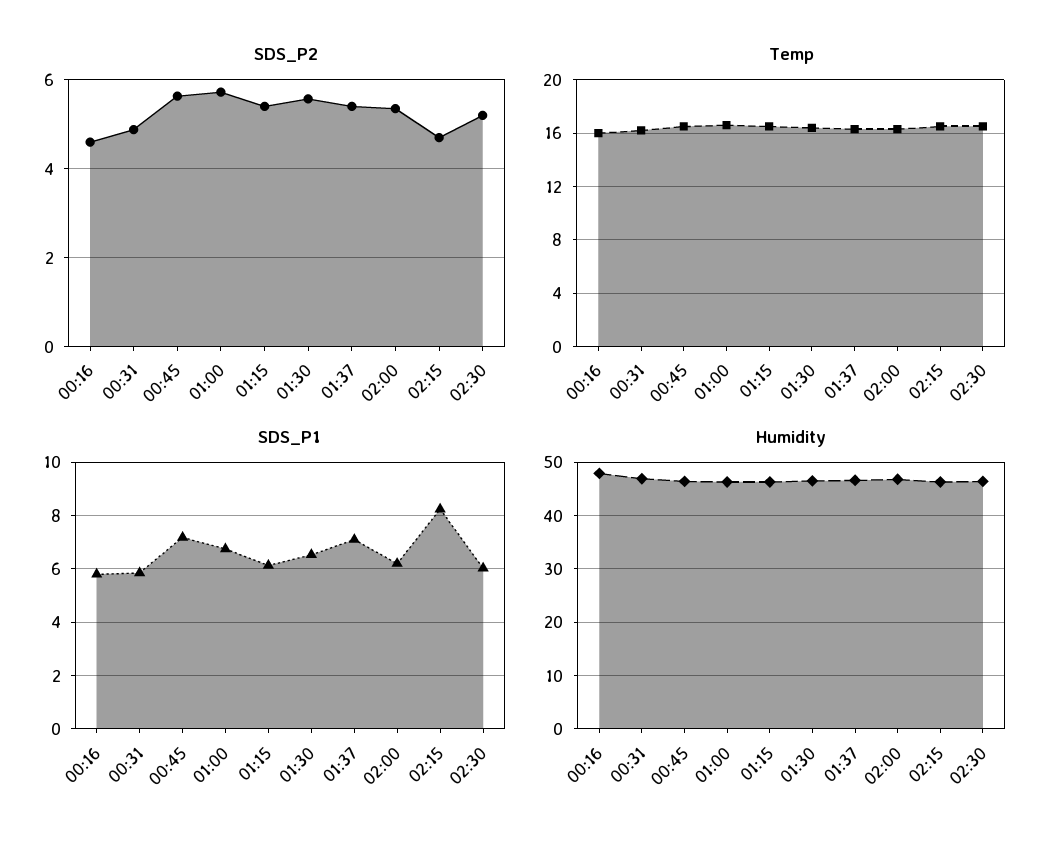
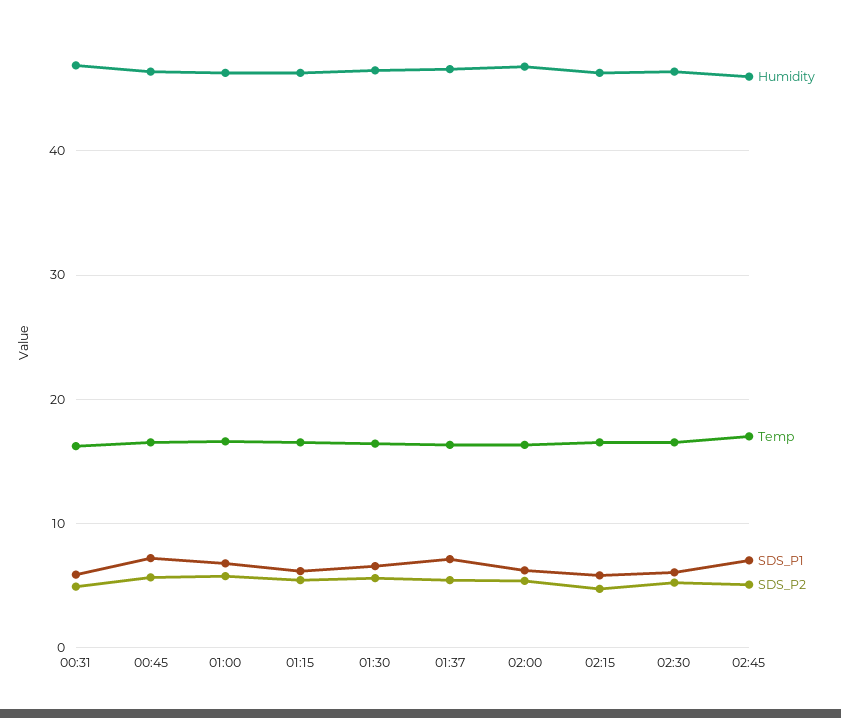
SDS_P2, 00:16: 4.6 -> none
Temp, 00:16: 16 -> none
SDS_P1, 00:16: 5.75 -> none
SDS_P1, 02:15: 8.25 -> 6
Humidity, 00:16: 48 -> none
Humidity, 02:45: none -> 46
Temp, 02:45: none -> 17
SDS_P1, 02:45: none -> 7
SDS_P2, 02:45: none -> 5

